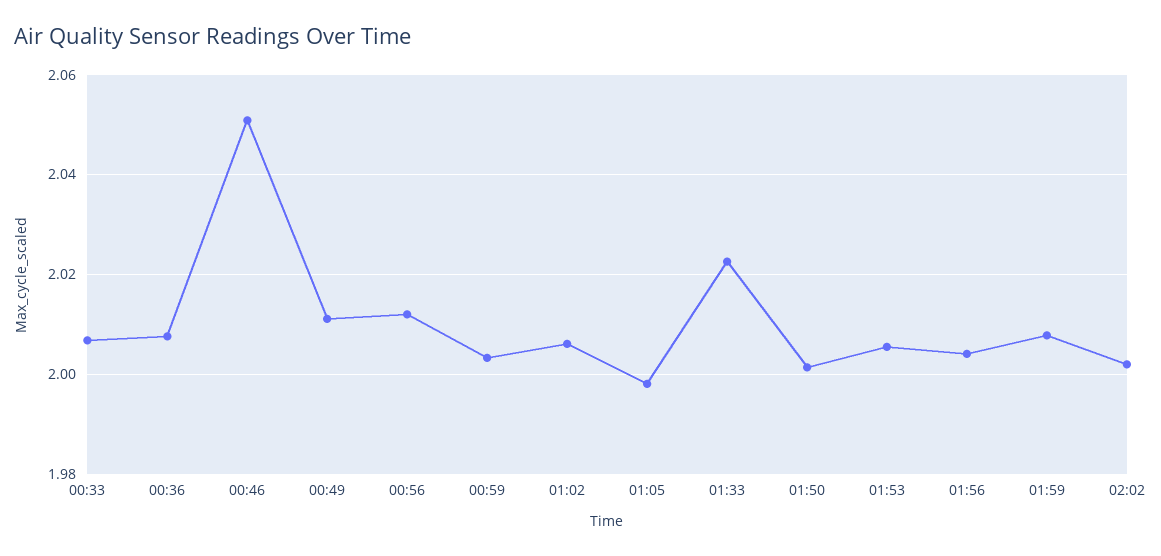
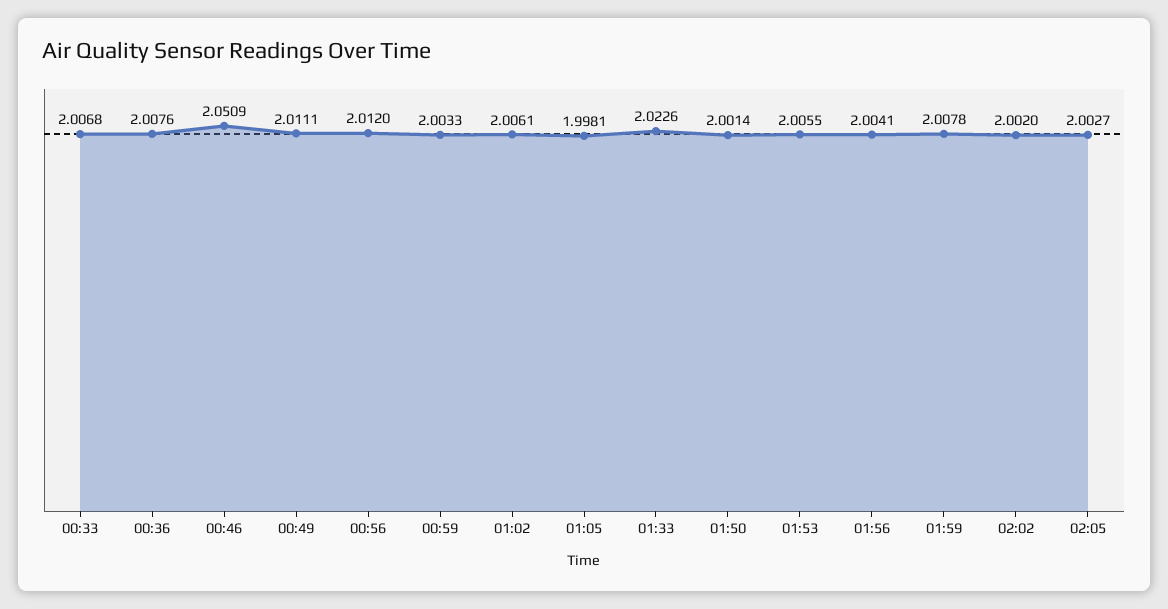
02:05: none -> 2.0027

